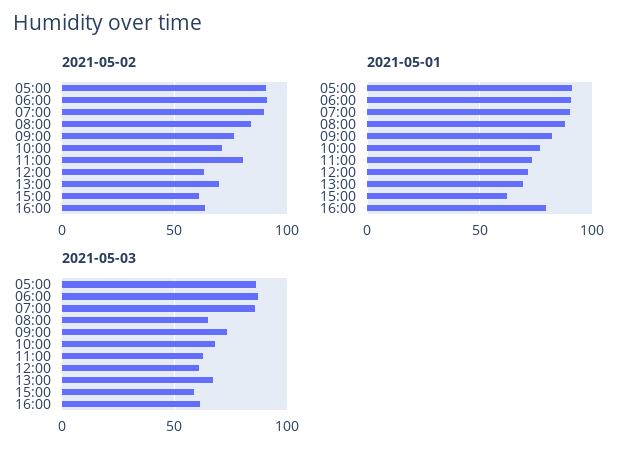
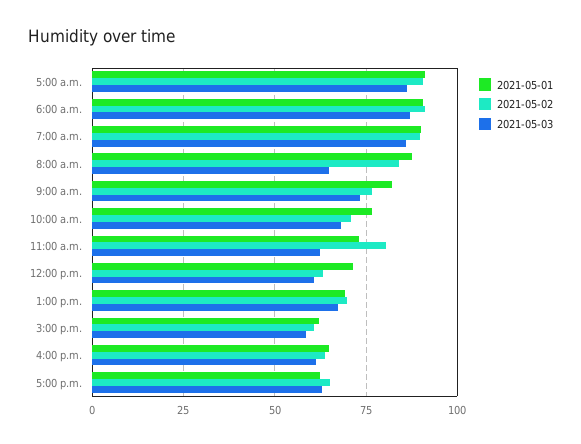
2021-05-01, 16:00: 80 -> 65
2021-05-01, 5:00 p.m.: none -> 62.5
2021-05-02, 5:00 p.m.: none -> 65
2021-05-03, 5:00 p.m.: none -> 62.5

